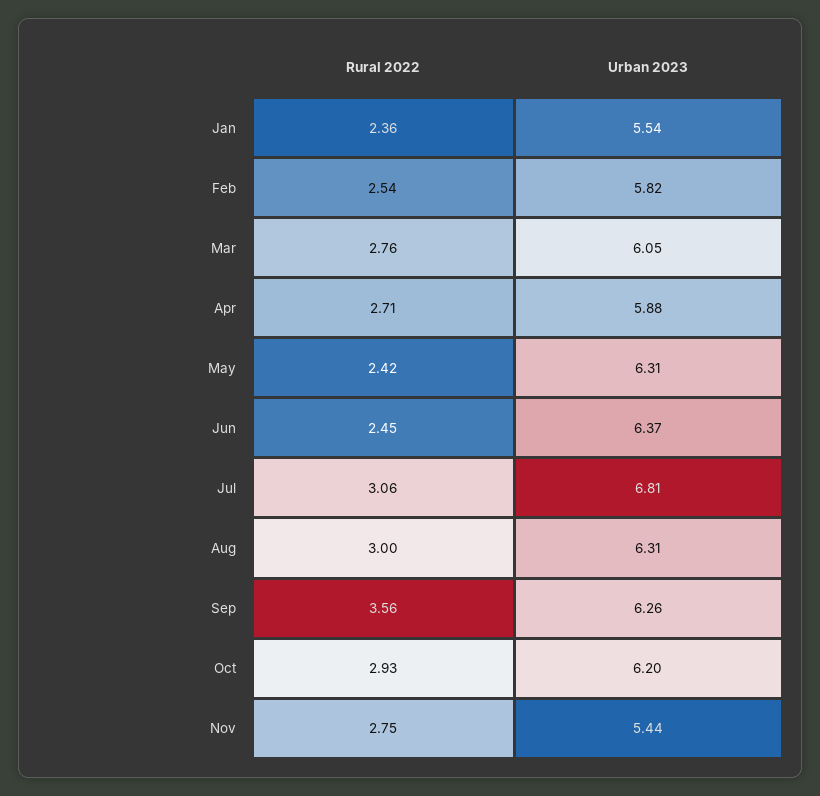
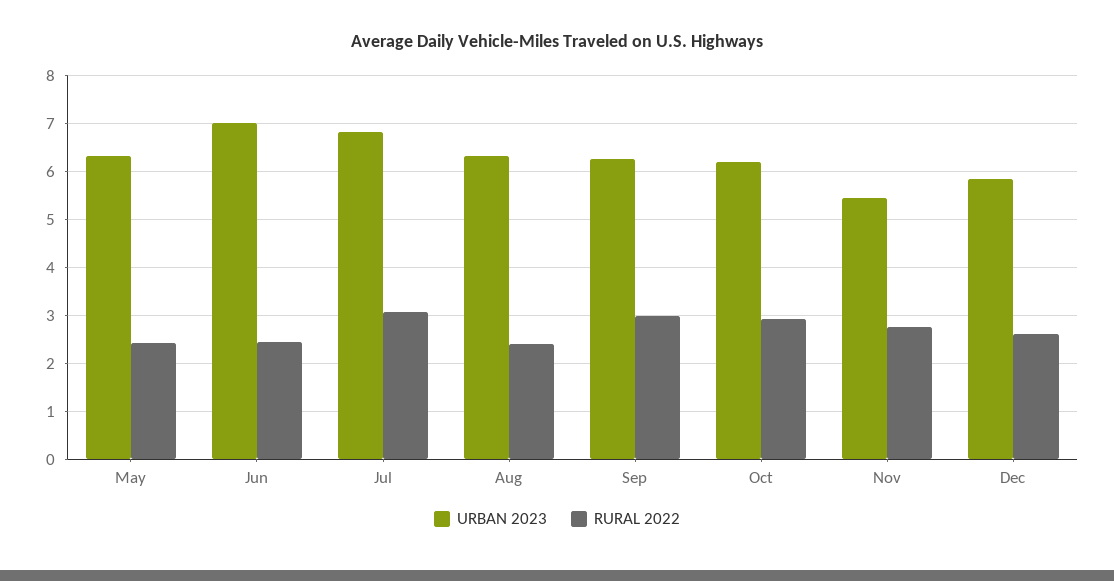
Rural 2022, Jan: 2.36 -> none
Urban 2023, Jan: 5.54 -> none
Rural 2022, Feb: 2.54 -> none
Urban 2023, Feb: 5.82 -> none
Rural 2022, Mar: 2.76 -> none
Urban 2023, Mar: 6.05 -> none
Rural 2022, Apr: 2.71 -> none
Urban 2023, Apr: 5.88 -> none
Urban 2023, Jun: 6.37 -> 7
Rural 2022, Aug: 3 -> 2.4
Rural 2022, Sep: 3.56 -> 3
Urban 2023, Dec: none -> 5.8
Rural 2022, Dec: none -> 2.6

